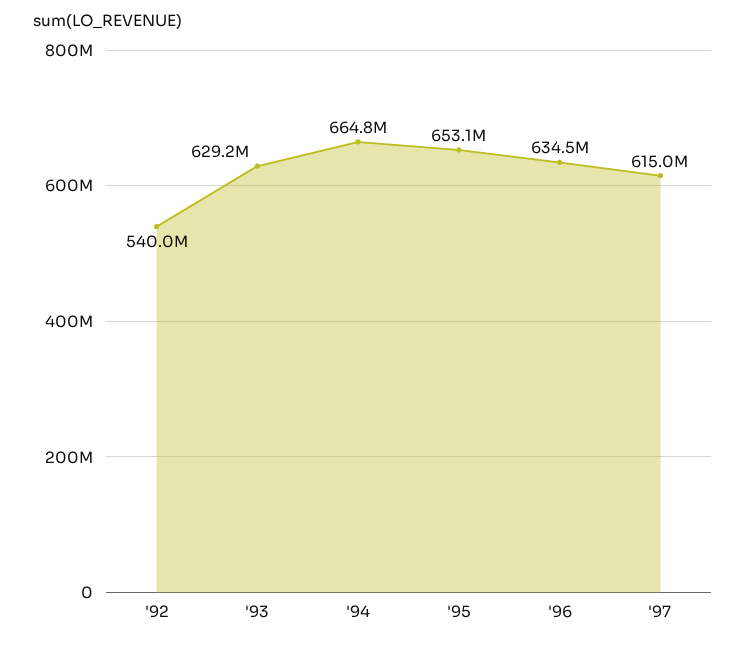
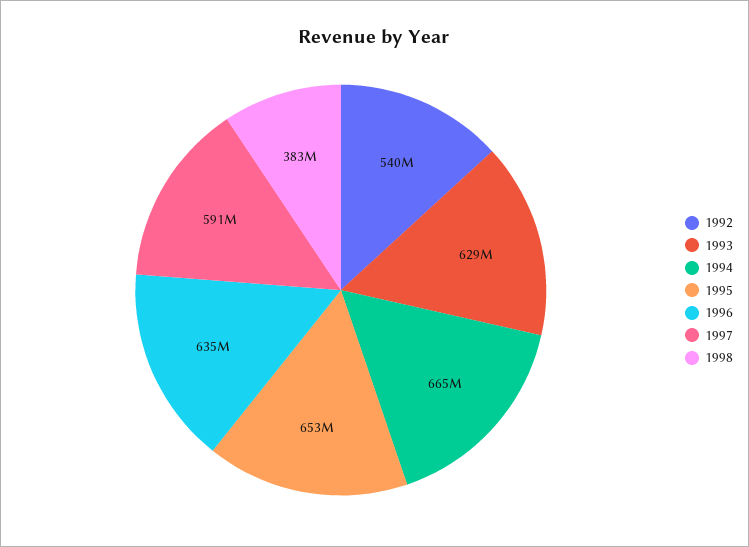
'97: 615000000 -> 591000000
1998: none -> 383000000

